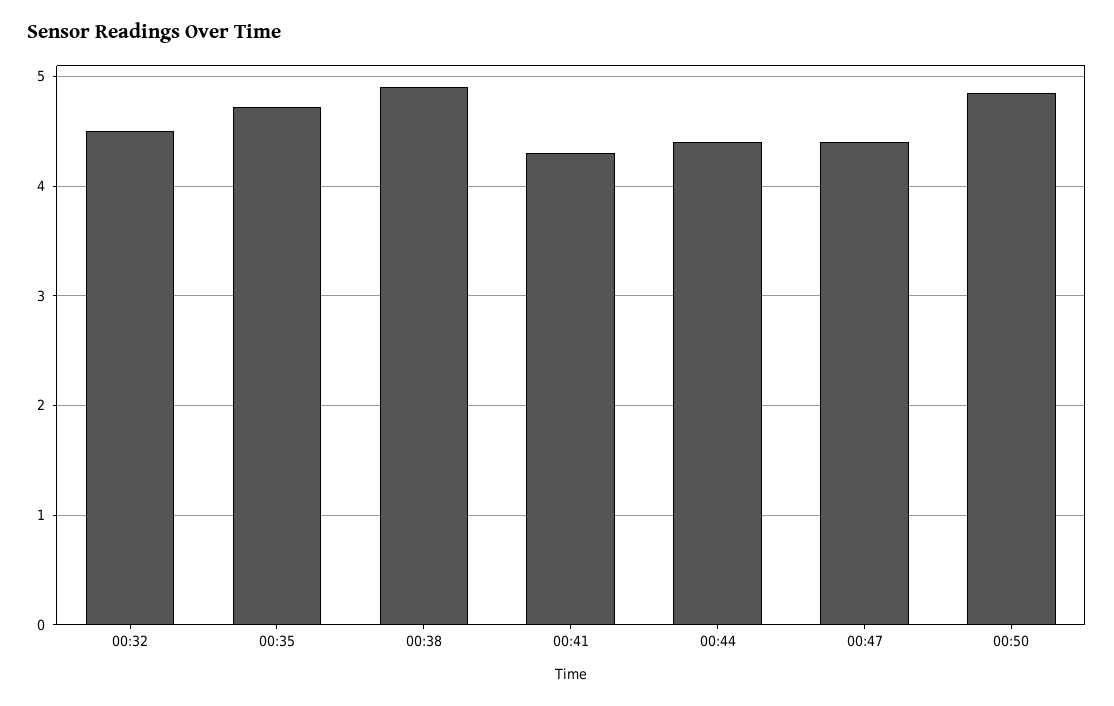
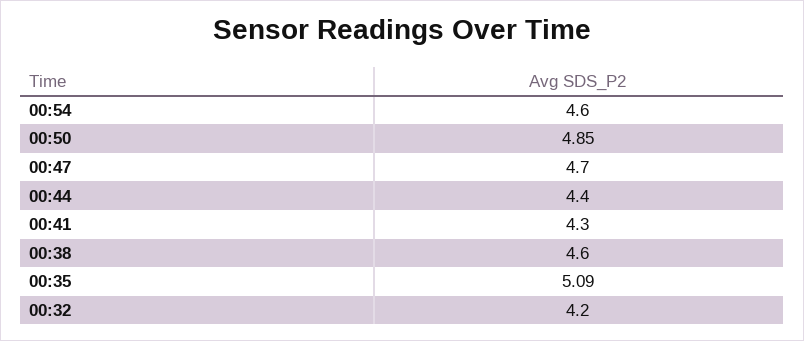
00:32: 4.5 -> 4.2
00:35: 4.7 -> 5.09
00:38: 4.9 -> 4.6
00:47: 4.4 -> 4.7
00:54: none -> 4.6

